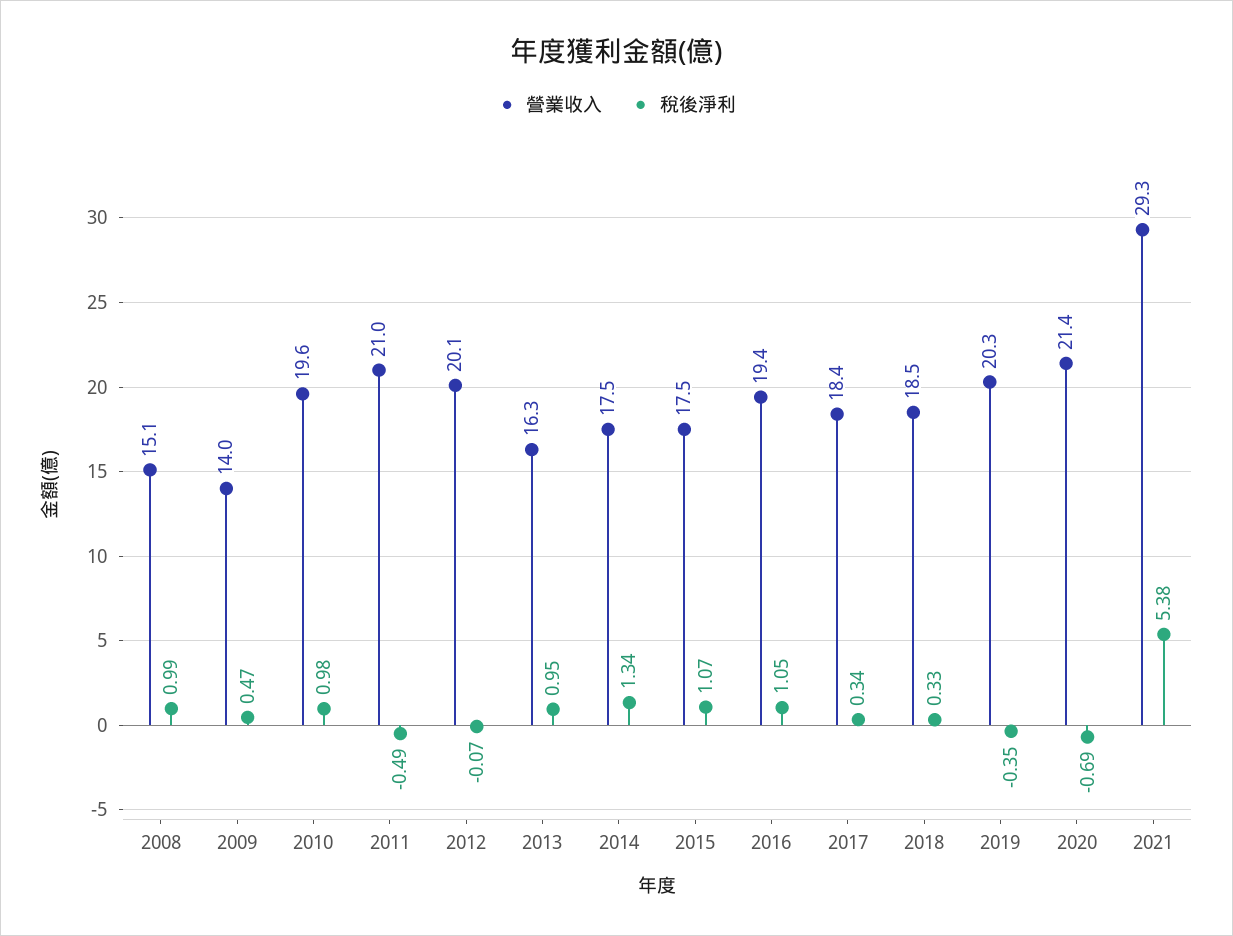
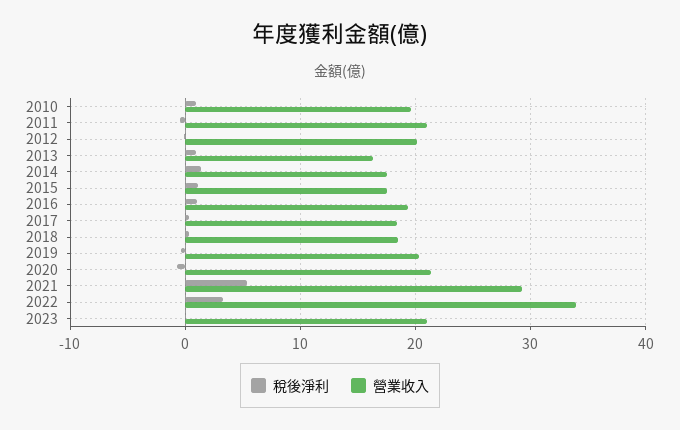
營業收入, 2008: 15.1 -> none
稅後淨利, 2008: 0.99 -> none
營業收入, 2009: 14 -> none
稅後淨利, 2009: 0.47 -> none
稅後淨利, 2022: none -> 3
營業收入, 2022: none -> 34
稅後淨利, 2023: none -> 0
營業收入, 2023: none -> 21

